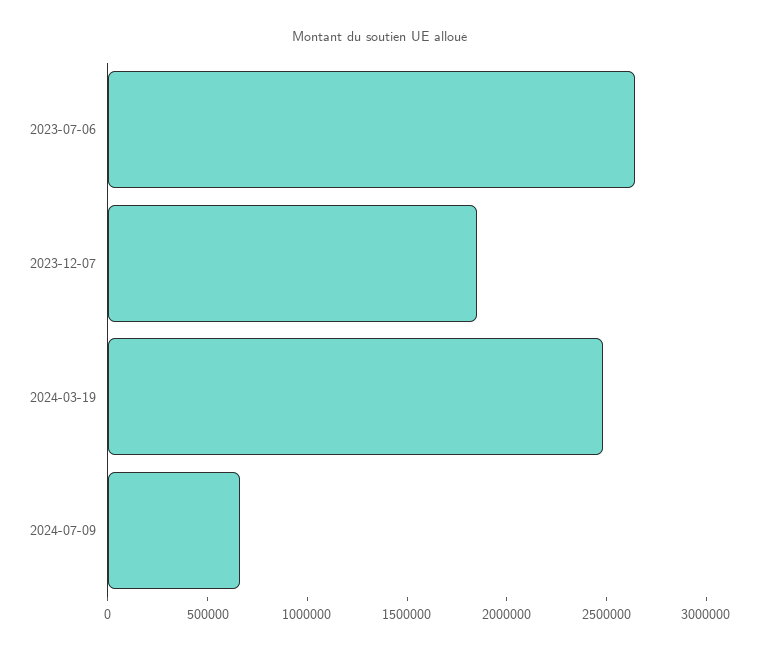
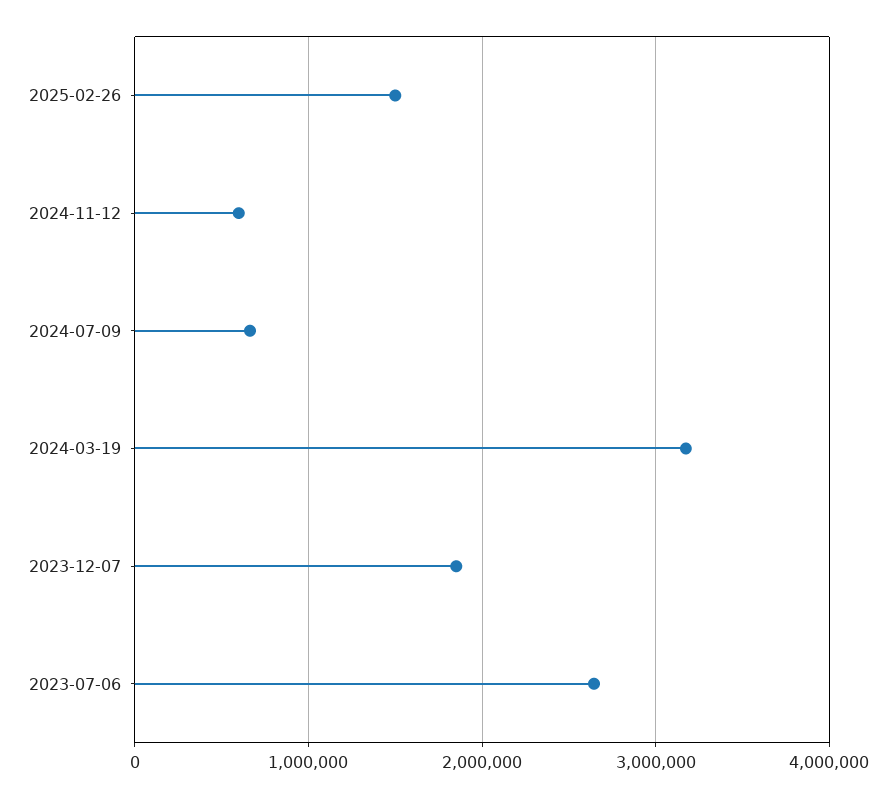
2024-03-19: 2500000 -> 3200000
2025-02-26: none -> 1500000
2024-11-12: none -> 600000

